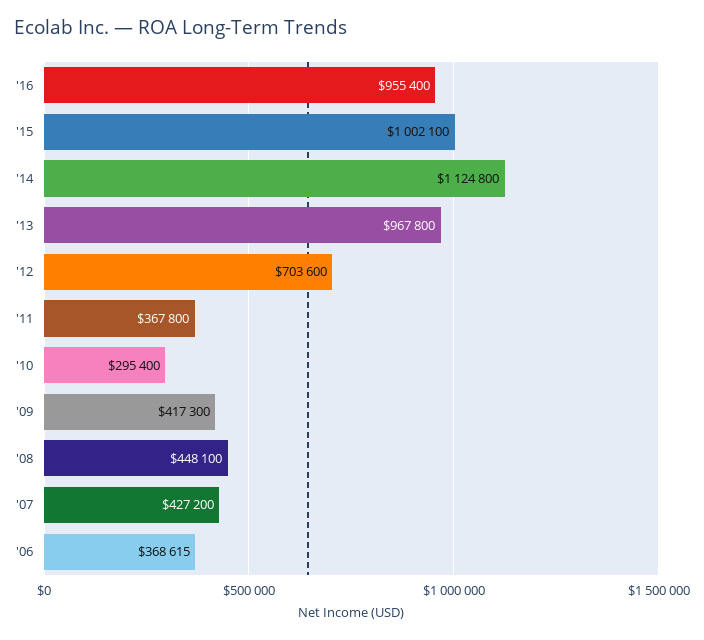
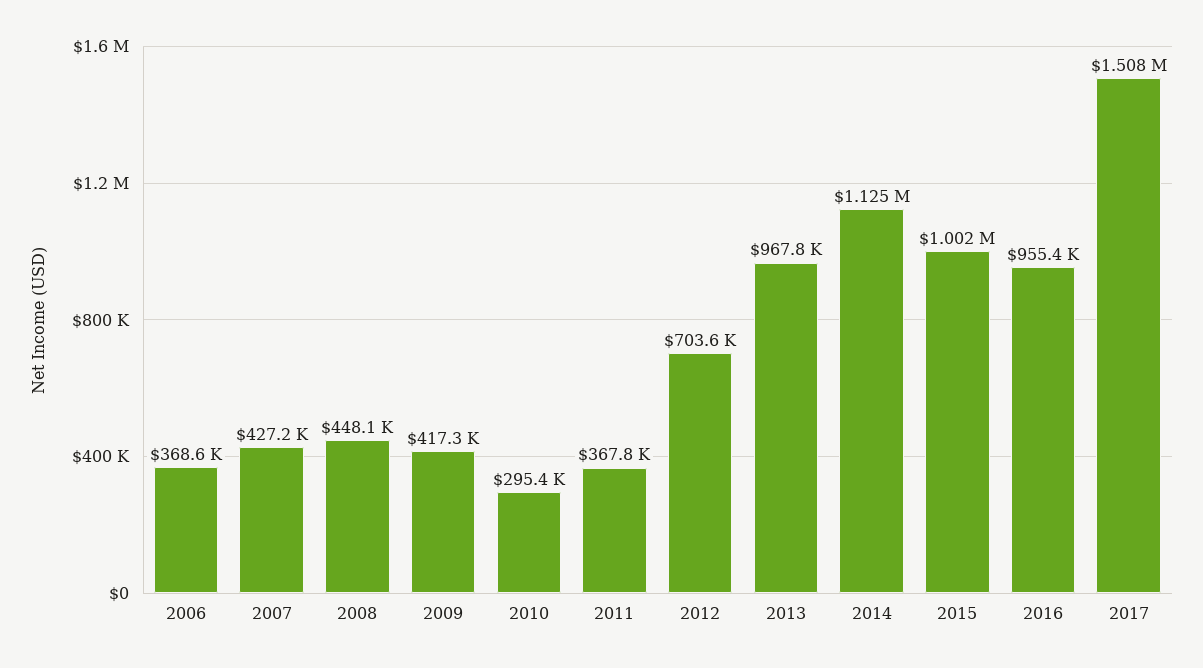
2017: none -> 1508000

